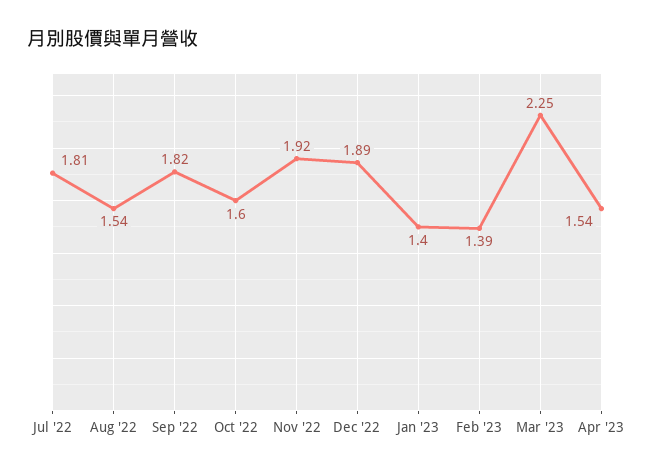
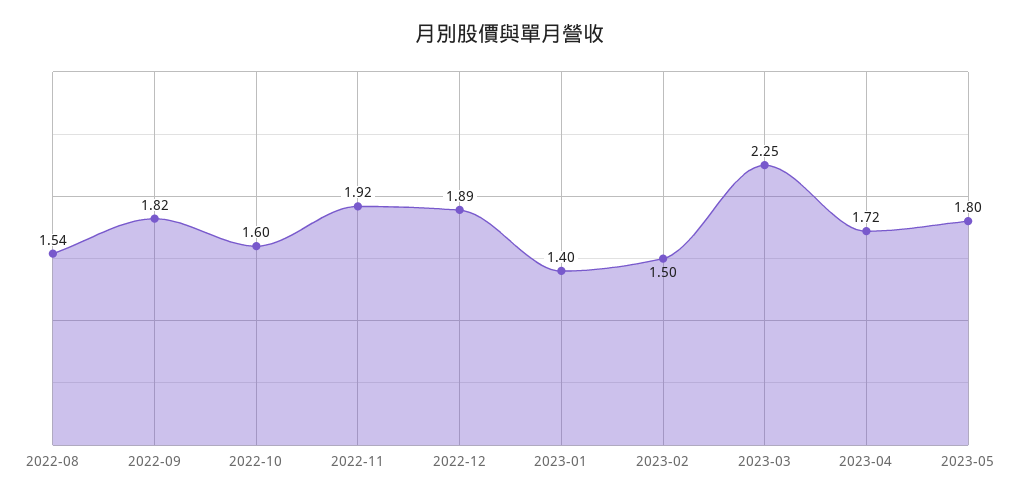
Jul '22: 1.81 -> none
Feb '23: 1.39 -> 1.5
Apr '23: 1.54 -> 1.72
2023-05: none -> 1.8

